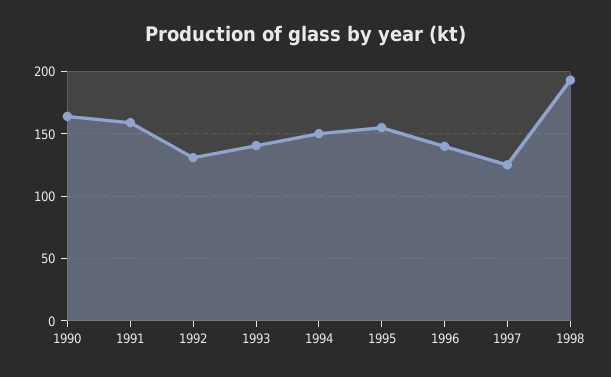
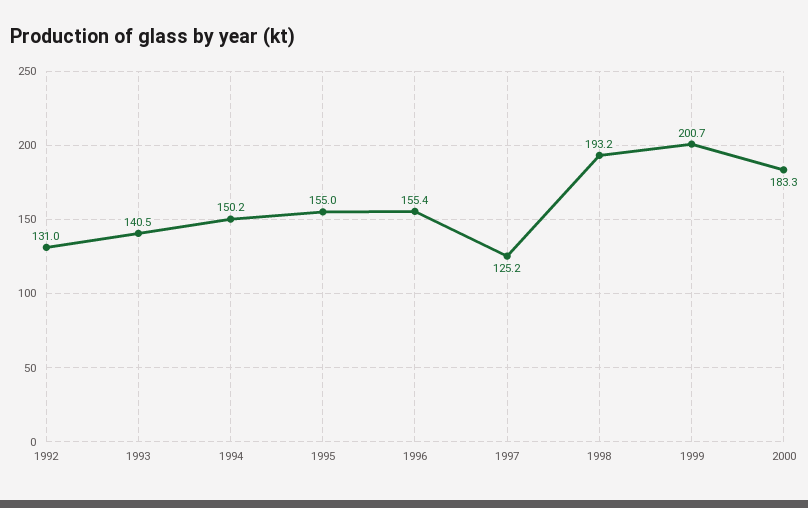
1990: 165 -> none
1991: 160 -> none
1996: 140 -> 155.4
1999: none -> 200.7
2000: none -> 183.3

